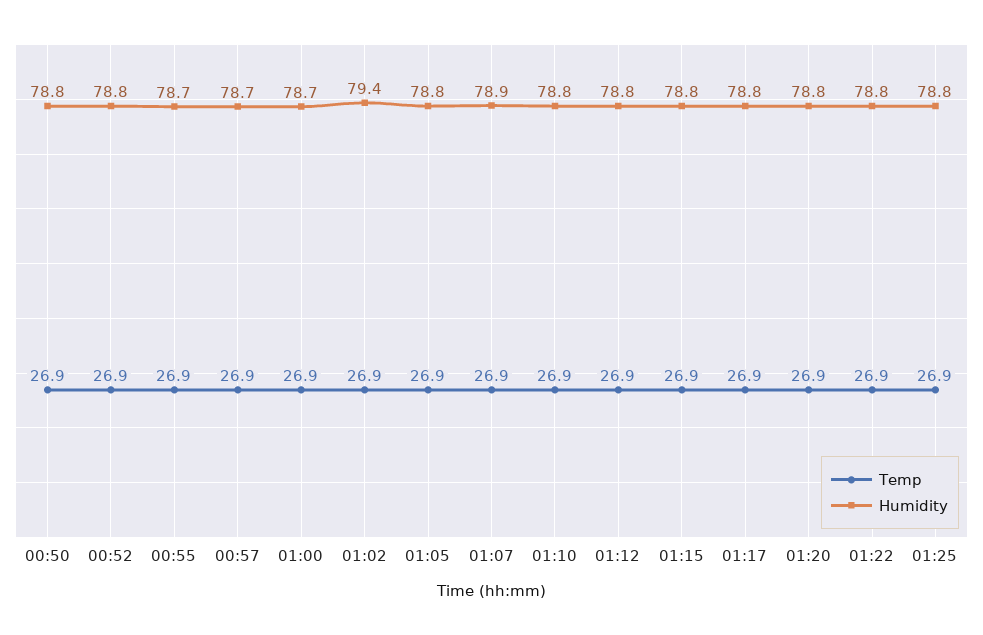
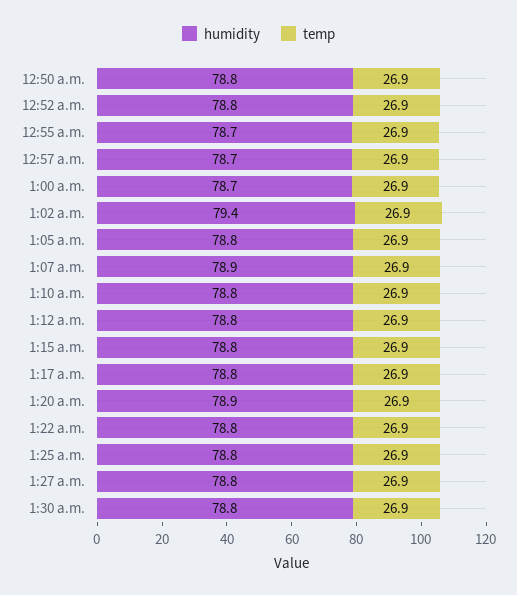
Humidity, 01:20: 78.8 -> 78.9
Humidity, 1:27 a.m.: none -> 78.8
Temp, 1:27 a.m.: none -> 26.9
Humidity, 1:30 a.m.: none -> 78.8
Temp, 1:30 a.m.: none -> 26.9

